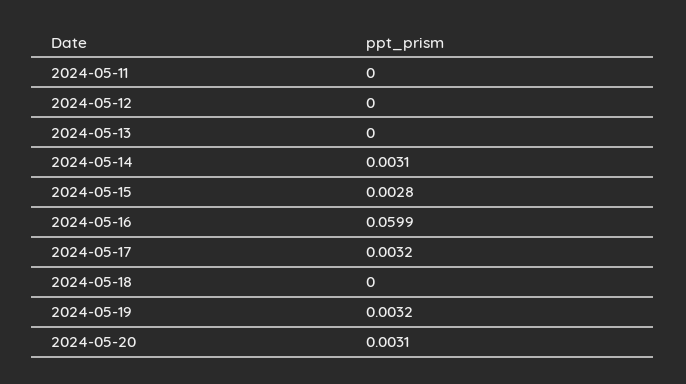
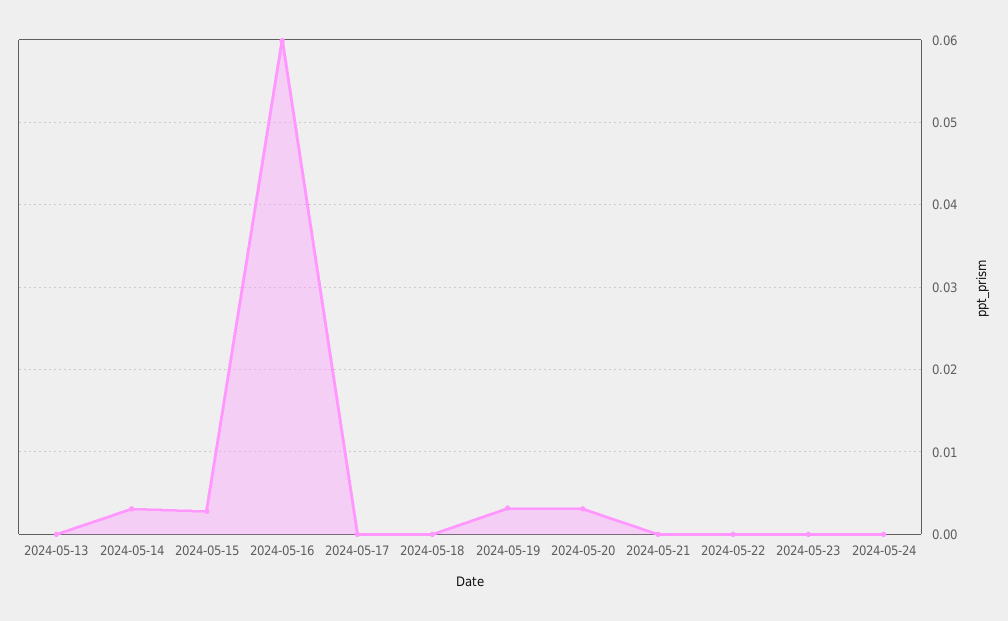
2024-05-11: 0 -> none
2024-05-12: 0 -> none
2024-05-17: 0.0032 -> 0
2024-05-21: none -> 0
2024-05-22: none -> 0
2024-05-23: none -> 0
2024-05-24: none -> 0

